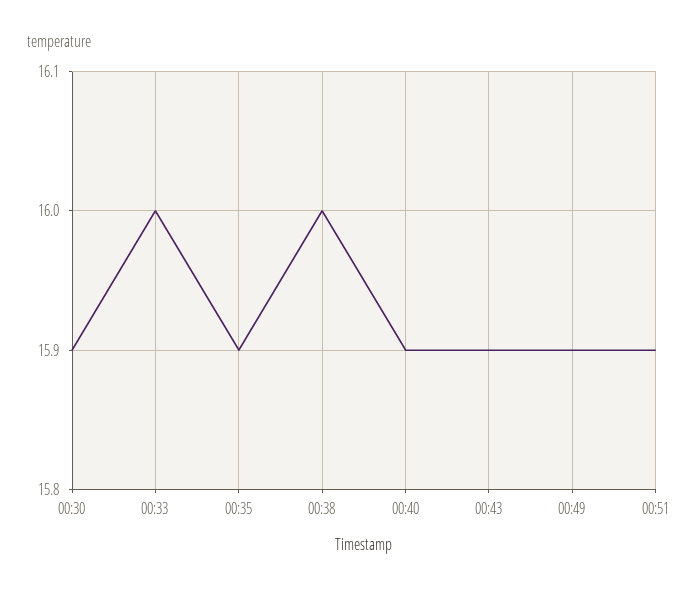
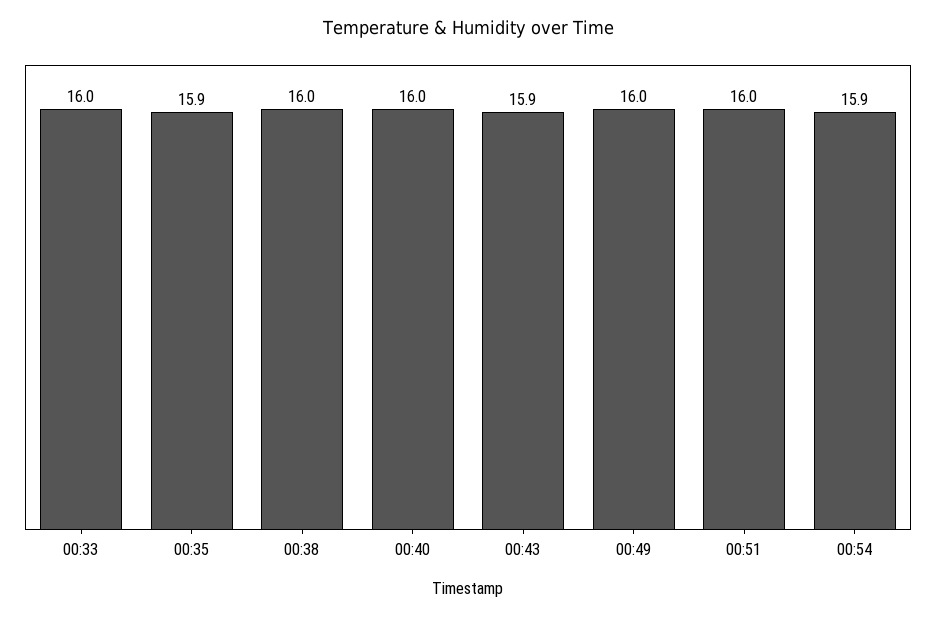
00:30: 15.9 -> none
00:40: 15.9 -> 16
00:49: 15.9 -> 16
00:51: 15.9 -> 16
00:54: none -> 15.9

